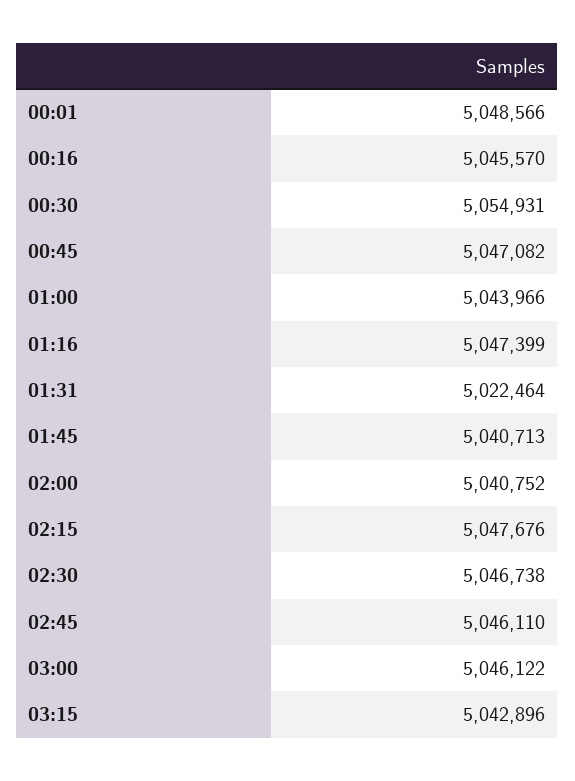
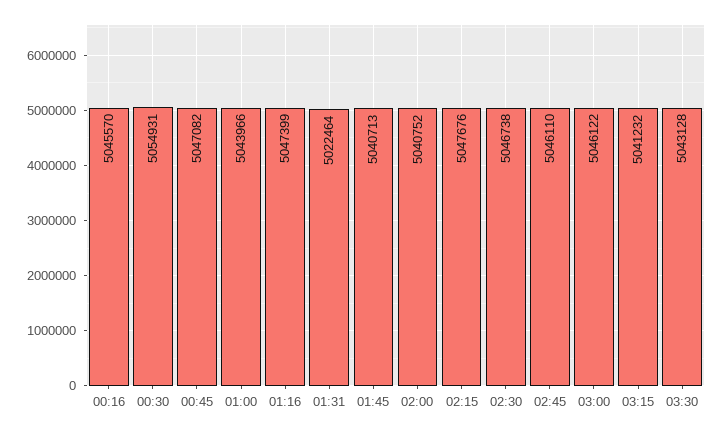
00:01: 5048566 -> none
03:15: 5042896 -> 5041232
03:30: none -> 5043128

